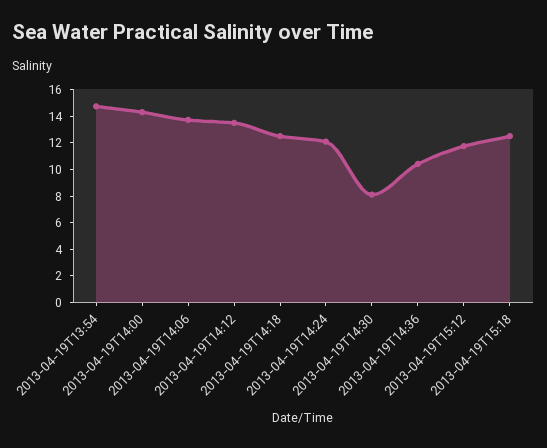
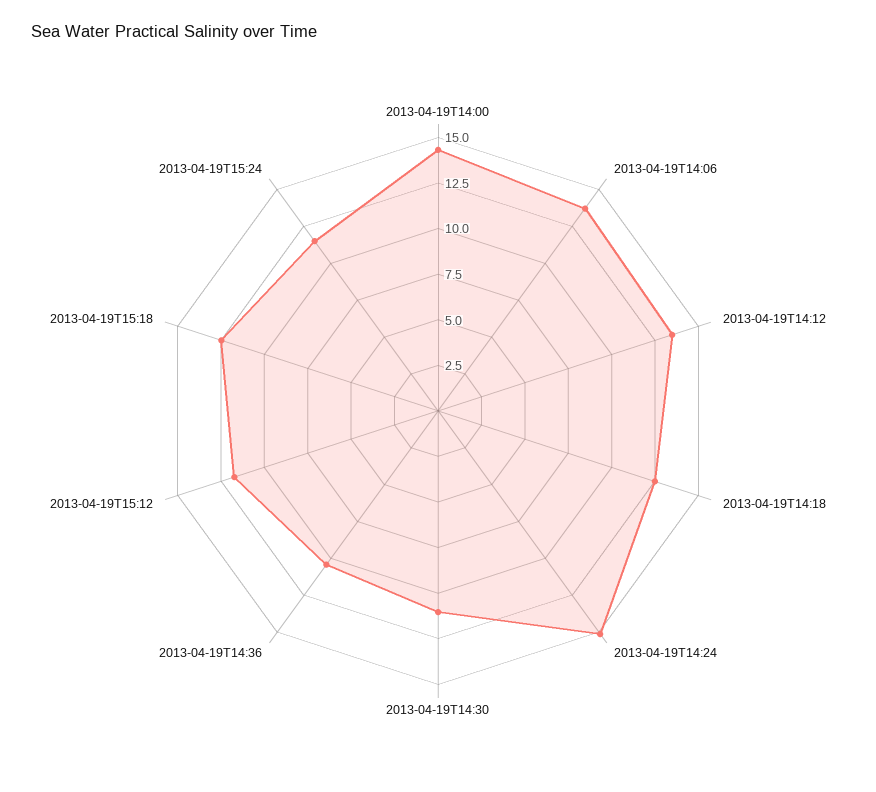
2013-04-19T13:54: 15 -> none
2013-04-19T14:24: 12 -> 15
2013-04-19T14:30: 8 -> 11
2013-04-19T15:24: none -> 11.5

